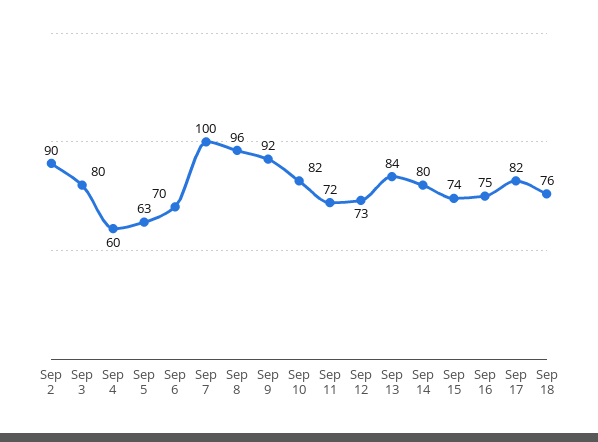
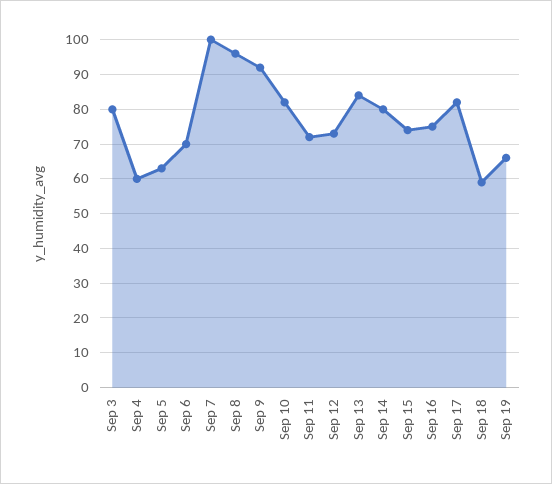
Sep 2: 90 -> none
Sep 18: 76 -> 60
Sep 19: none -> 65

